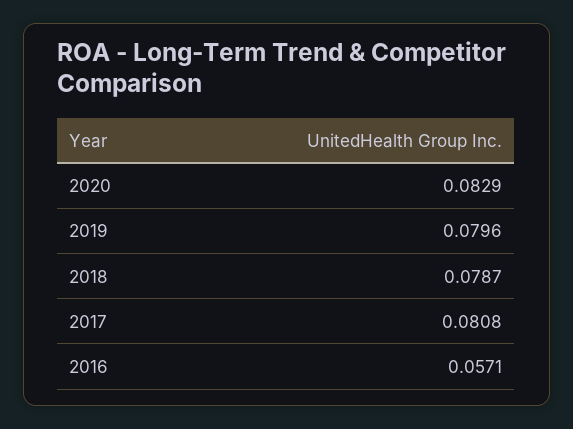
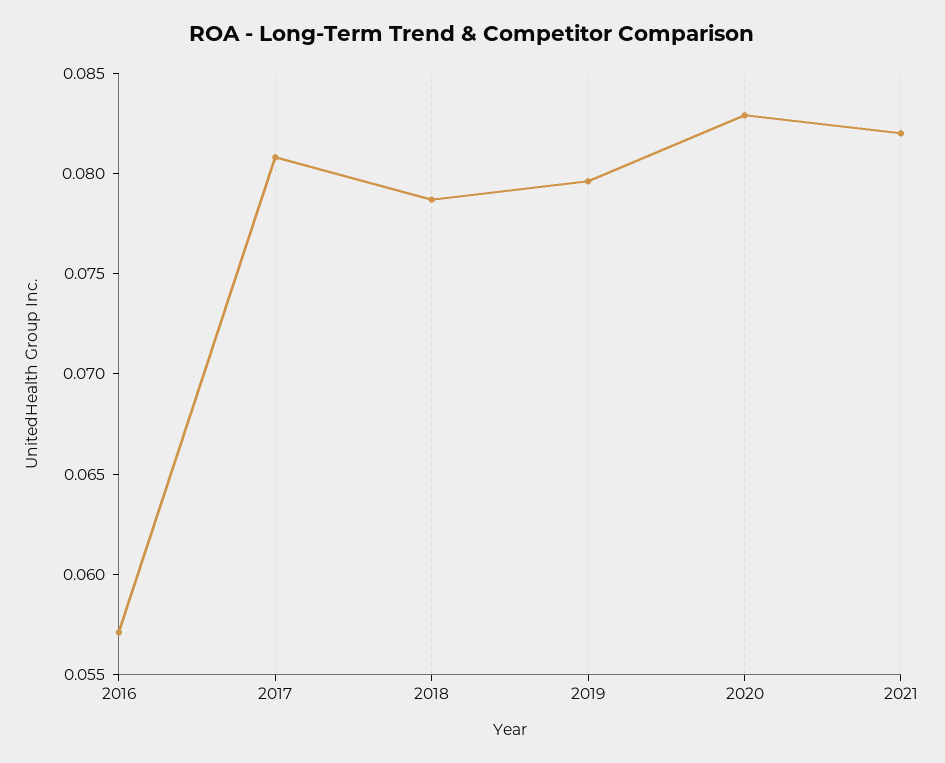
2021: none -> 0.082

